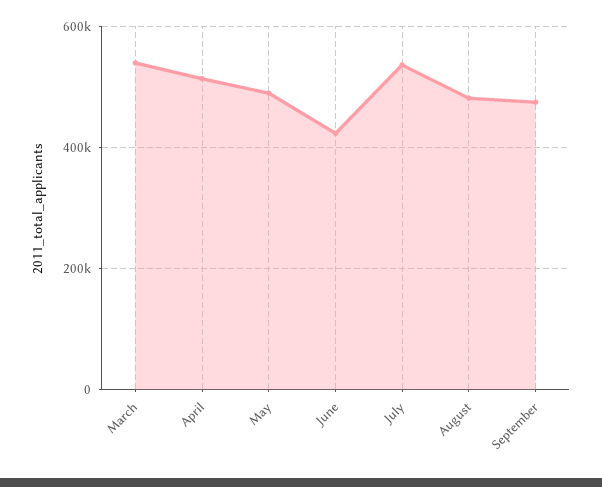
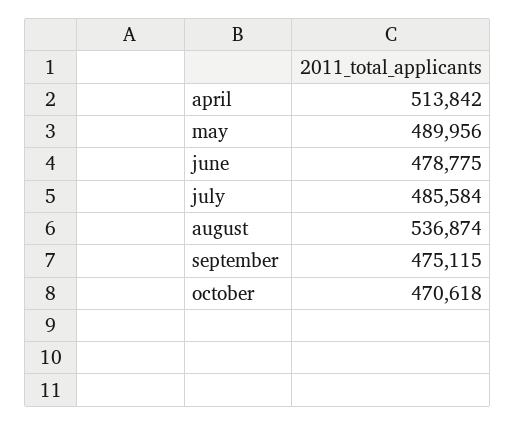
March: 540000 -> none
June: 420000 -> 478775
July: 540000 -> 485584
August: 480000 -> 536874
october: none -> 470618

